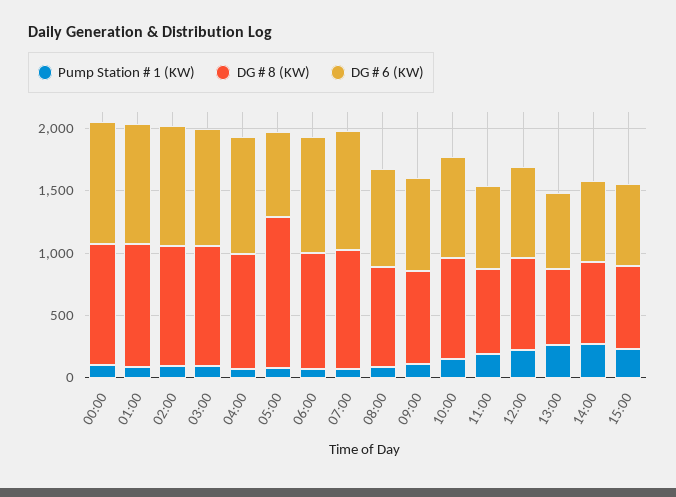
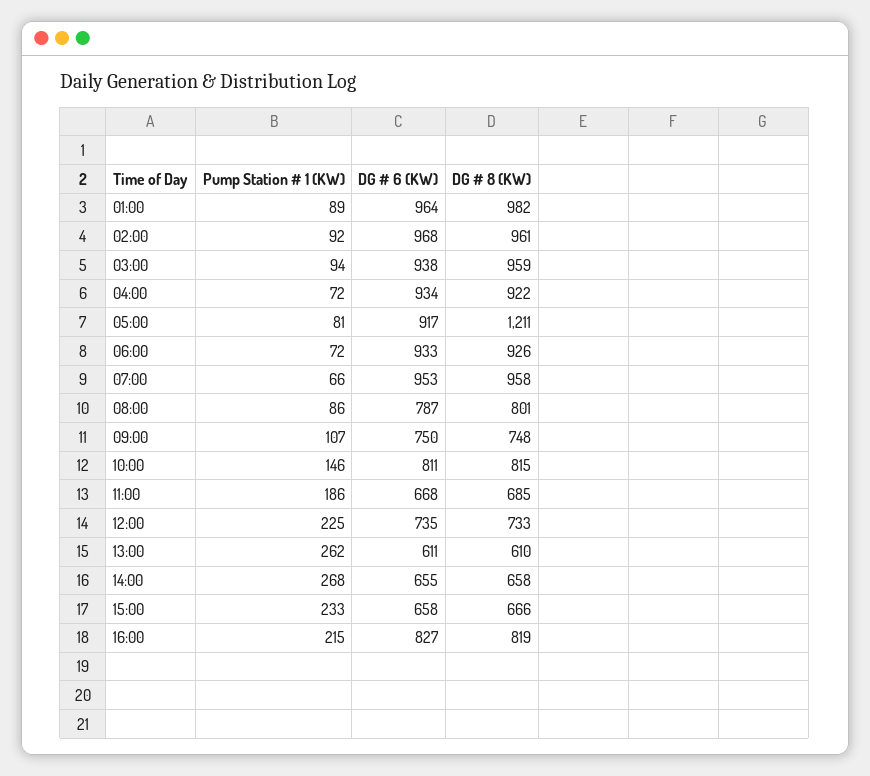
Pump Station # 1 (KW), 00:00: 100 -> none
DG # 8 (KW), 00:00: 1000 -> none
DG # 6 (KW), 00:00: 1000 -> none
DG # 6 (KW), 05:00: 700 -> 917
Pump Station # 1 (KW), 16:00: none -> 215
DG # 6 (KW), 16:00: none -> 827
DG # 8 (KW), 16:00: none -> 819

